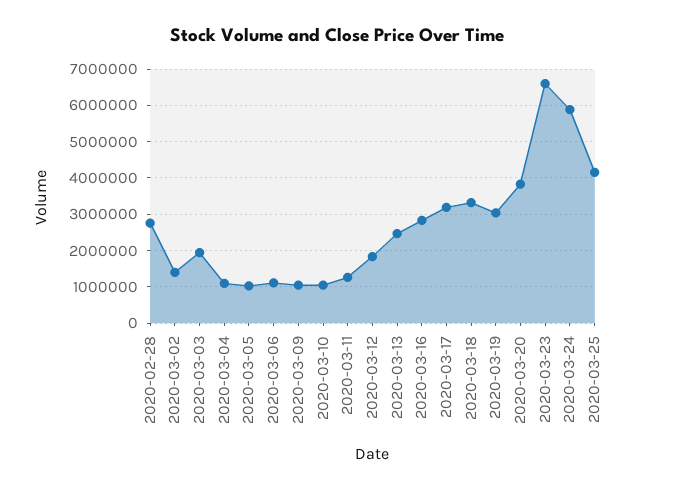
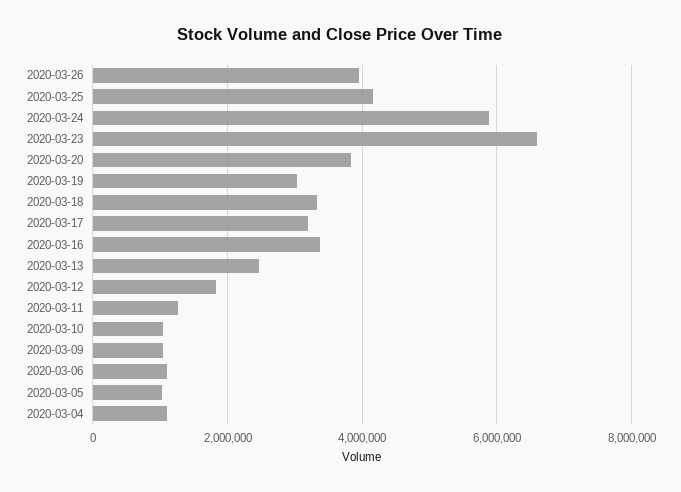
2020-02-28: 2800000 -> none
2020-03-02: 1400000 -> none
2020-03-03: 2000000 -> none
2020-03-16: 2800000 -> 3400000
2020-03-26: none -> 4000000

